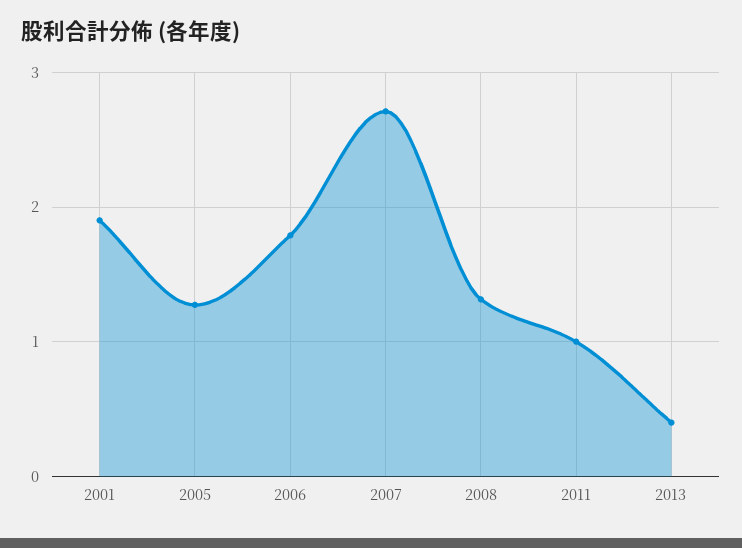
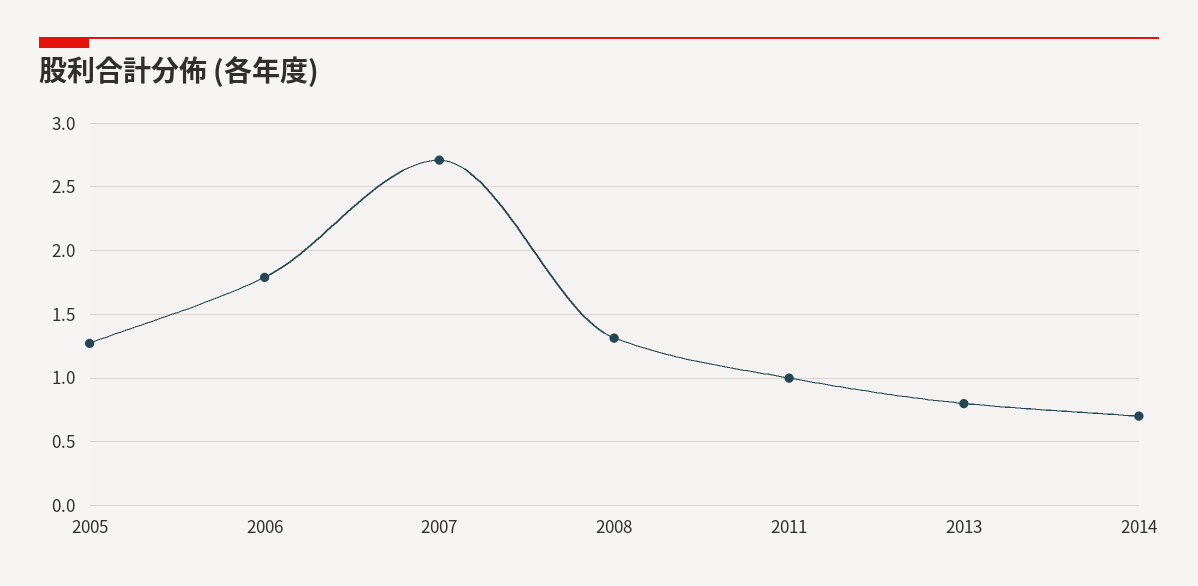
2001: 1.9 -> none
2013: 0.4 -> 0.8
2014: none -> 0.7

